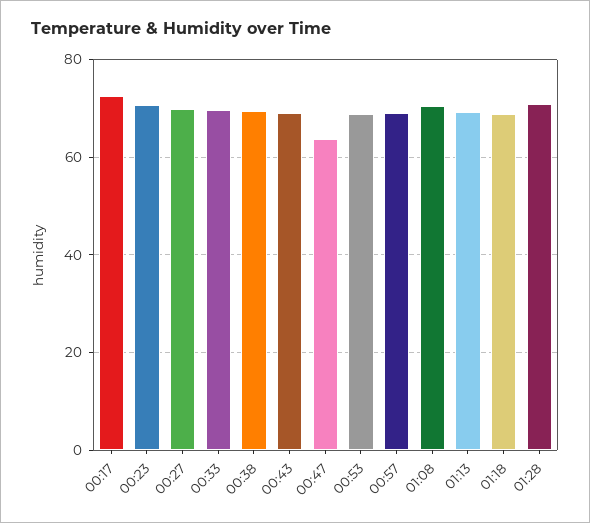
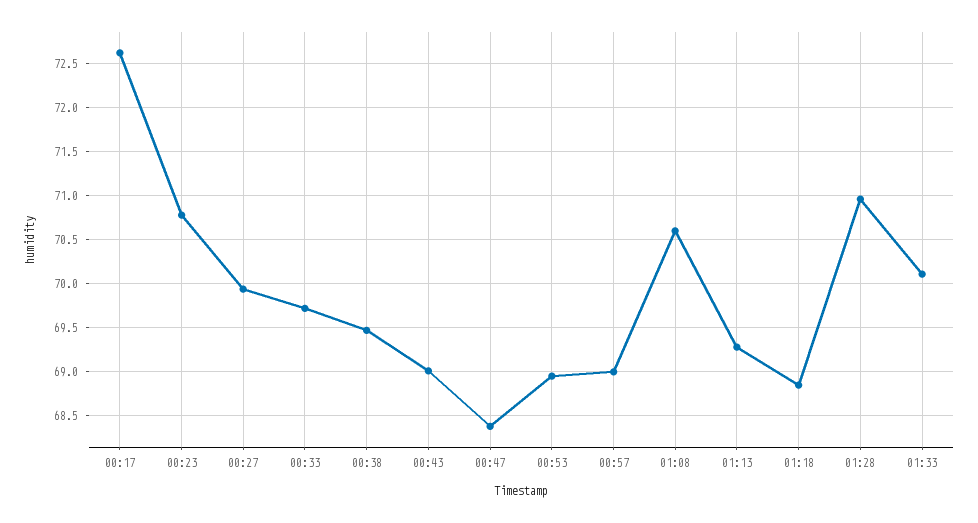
00:47: 64 -> 68.4
01:33: none -> 70.1

